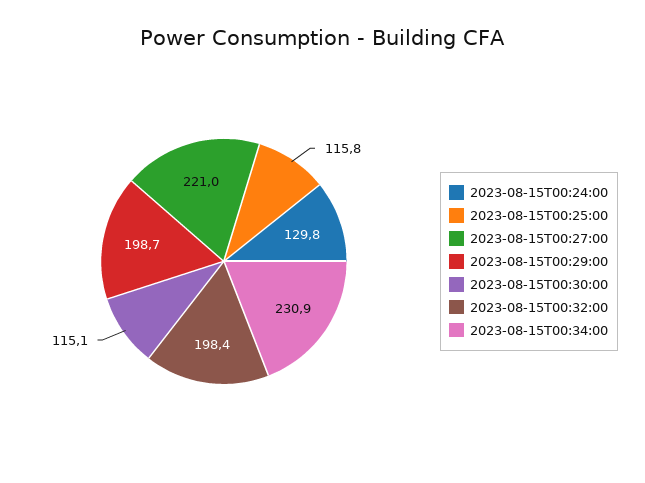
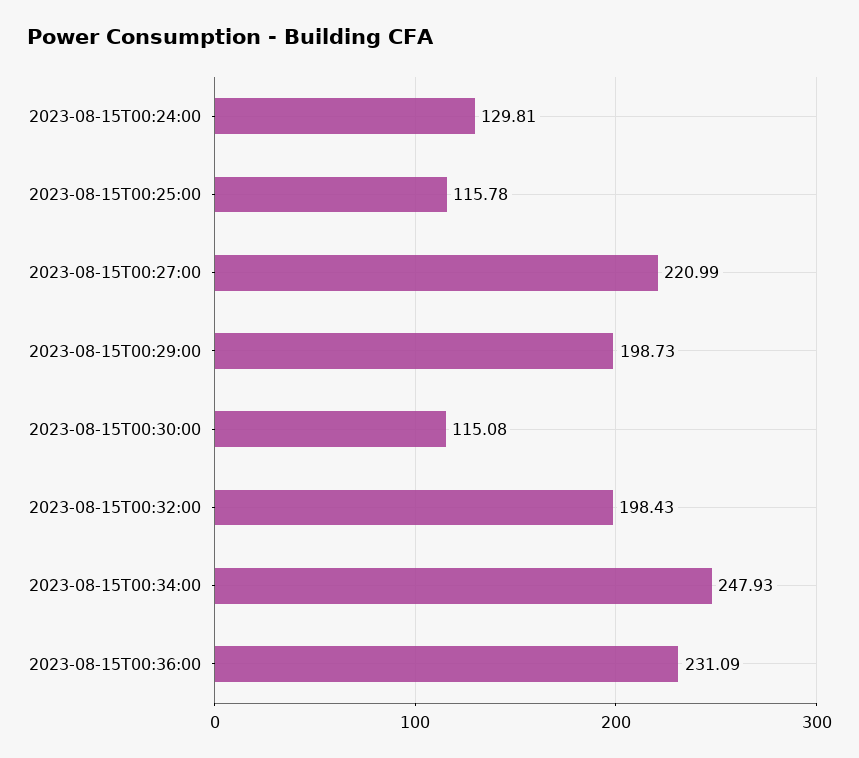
2023-08-15T00:34:00: 230.9 -> 247.93
2023-08-15T00:36:00: none -> 231.09

